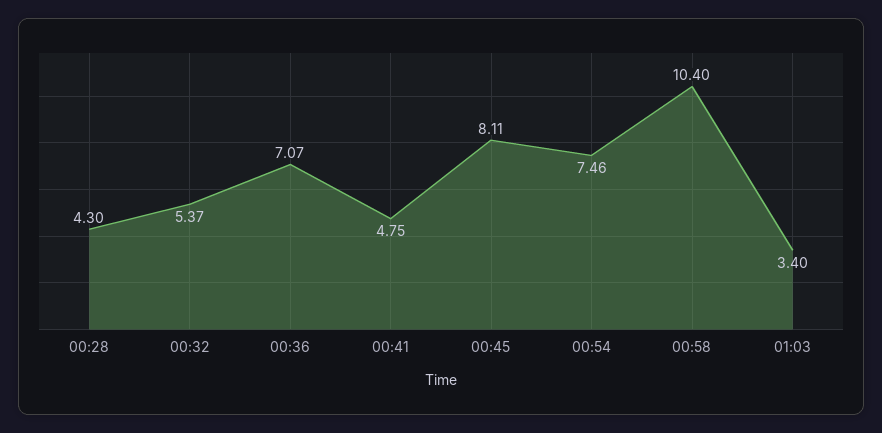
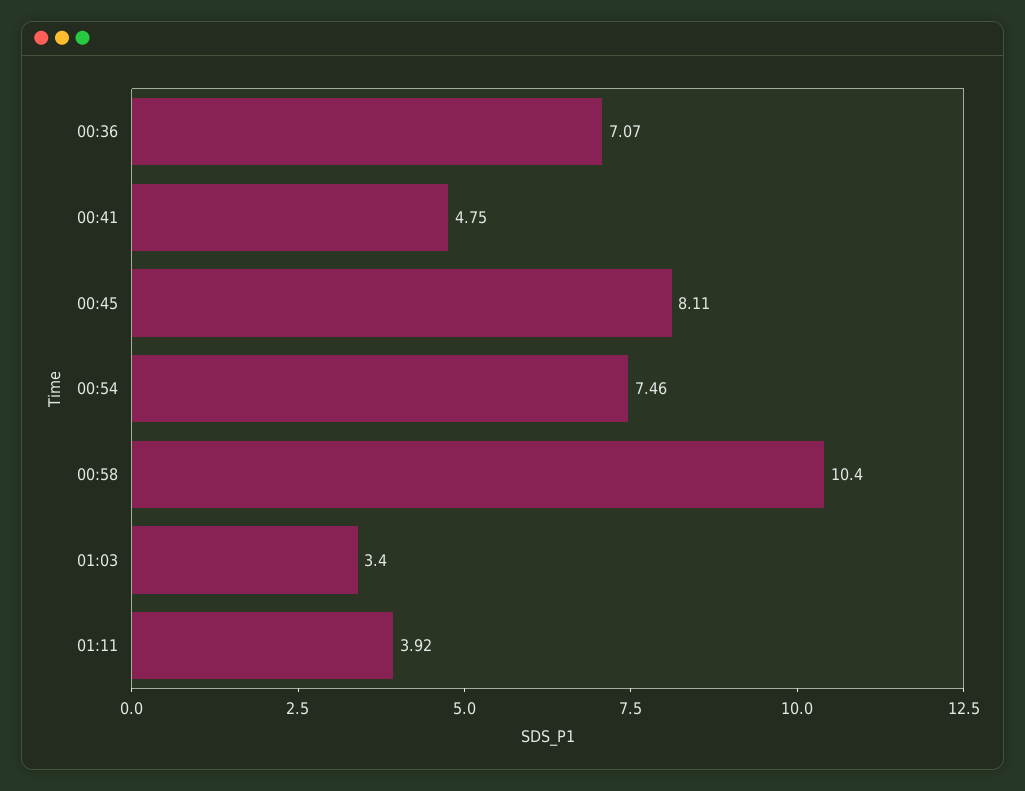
00:28: 4.3 -> none
00:32: 5.37 -> none
01:11: none -> 3.92

